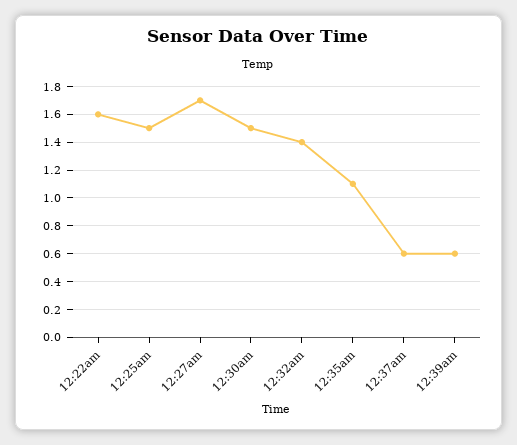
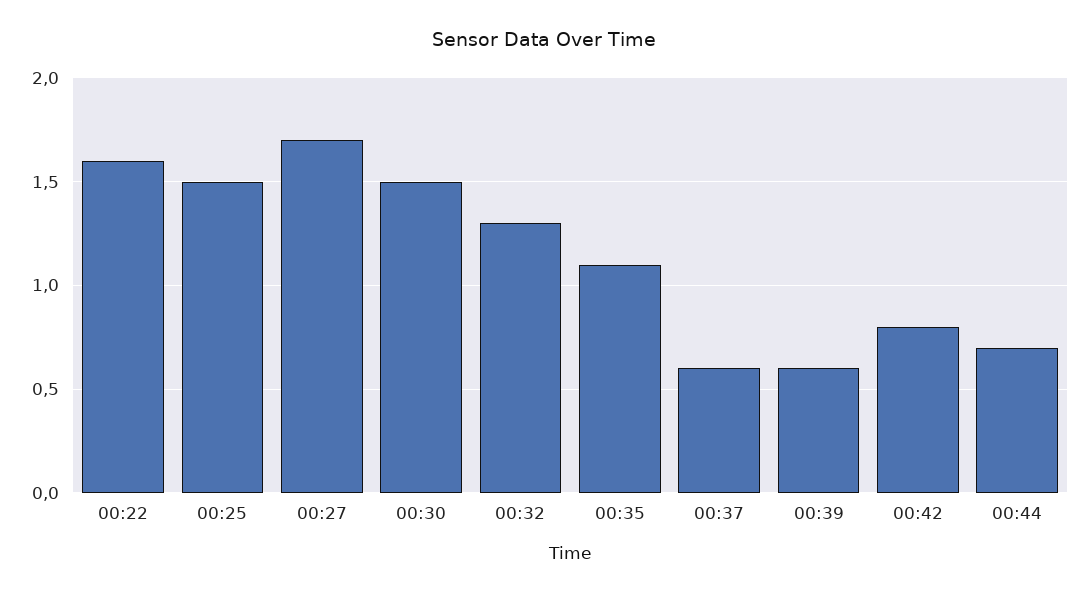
12:32am: 1.4 -> 1.3
00:42: none -> 0.8
00:44: none -> 0.7

